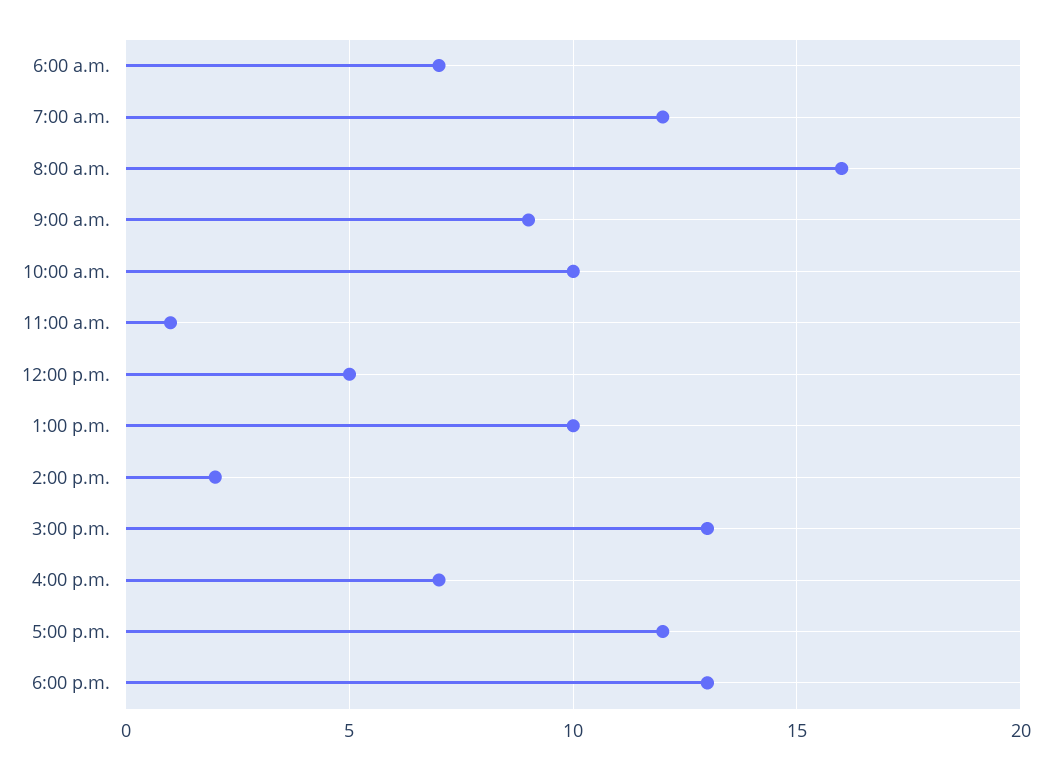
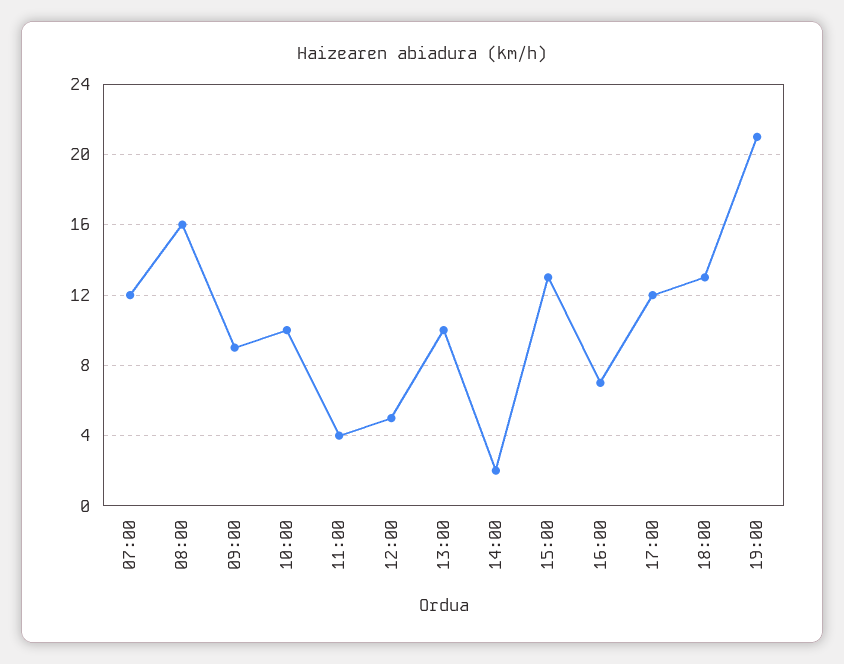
6:00 a.m.: 7 -> none
11:00 a.m.: 1 -> 4
19:00: none -> 21

